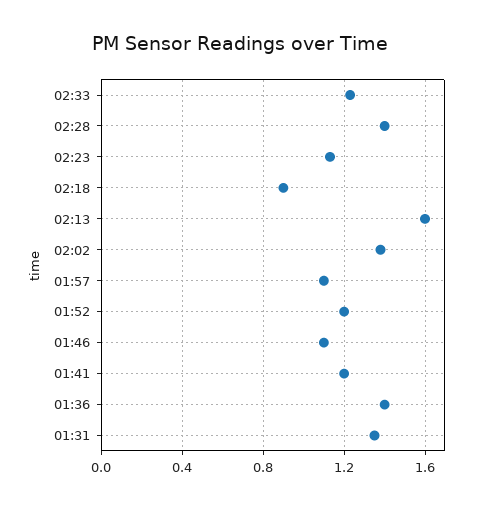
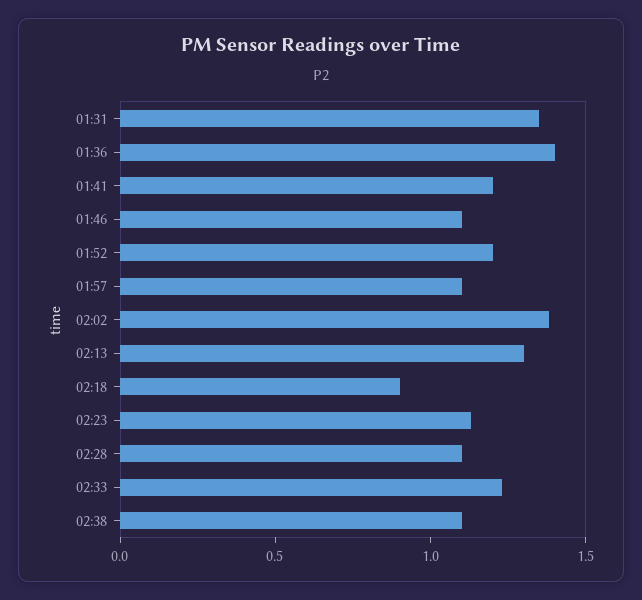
02:28: 1.4 -> 1.1
02:13: 1.6 -> 1.3
02:38: none -> 1.1

